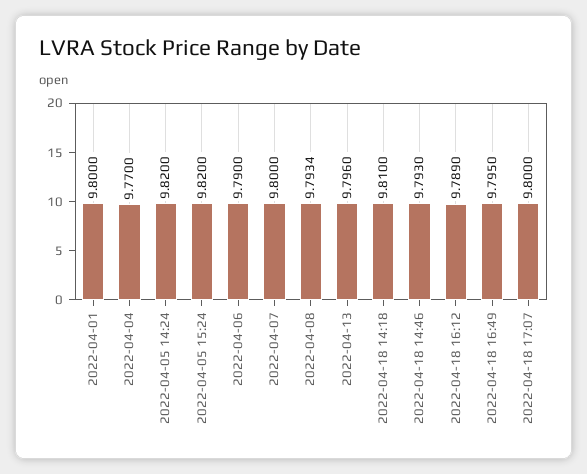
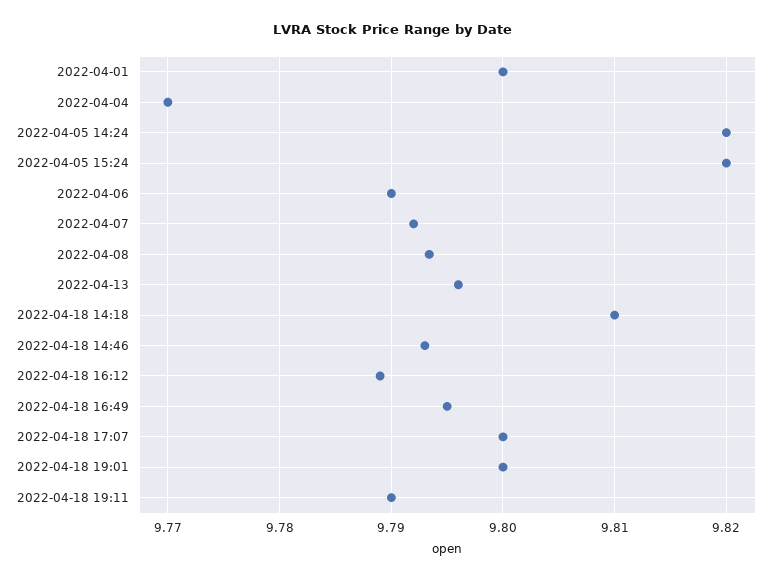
2022-04-07: 9.8 -> 9.792
2022-04-18 19:01: none -> 9.8
2022-04-18 19:11: none -> 9.79

